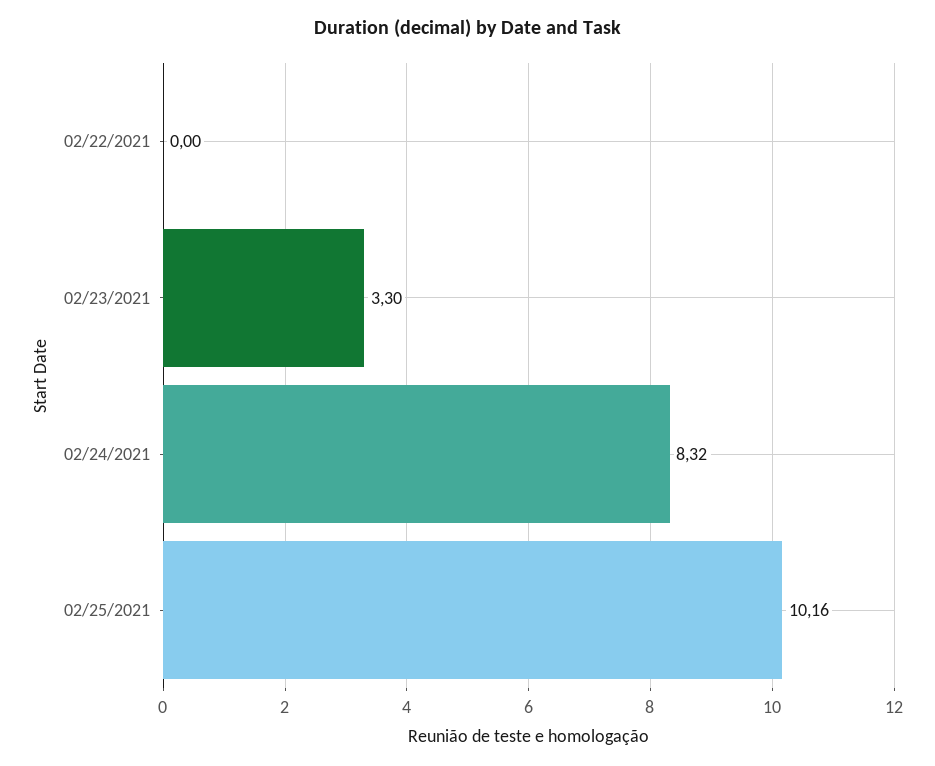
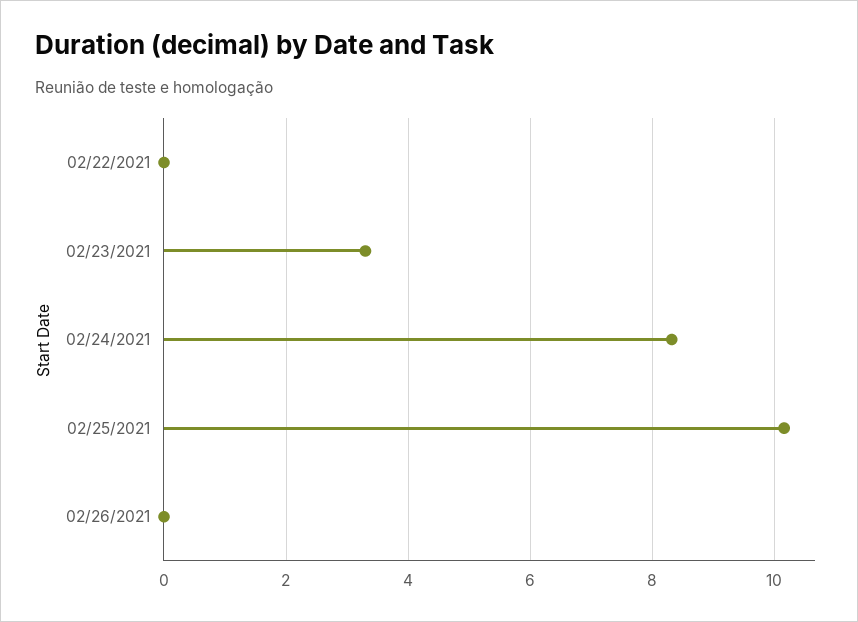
02/26/2021: none -> 0

